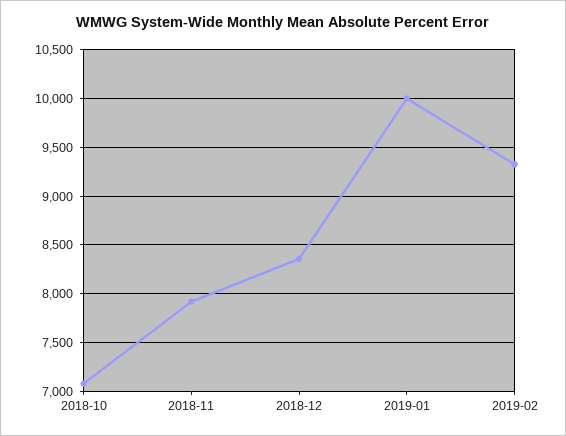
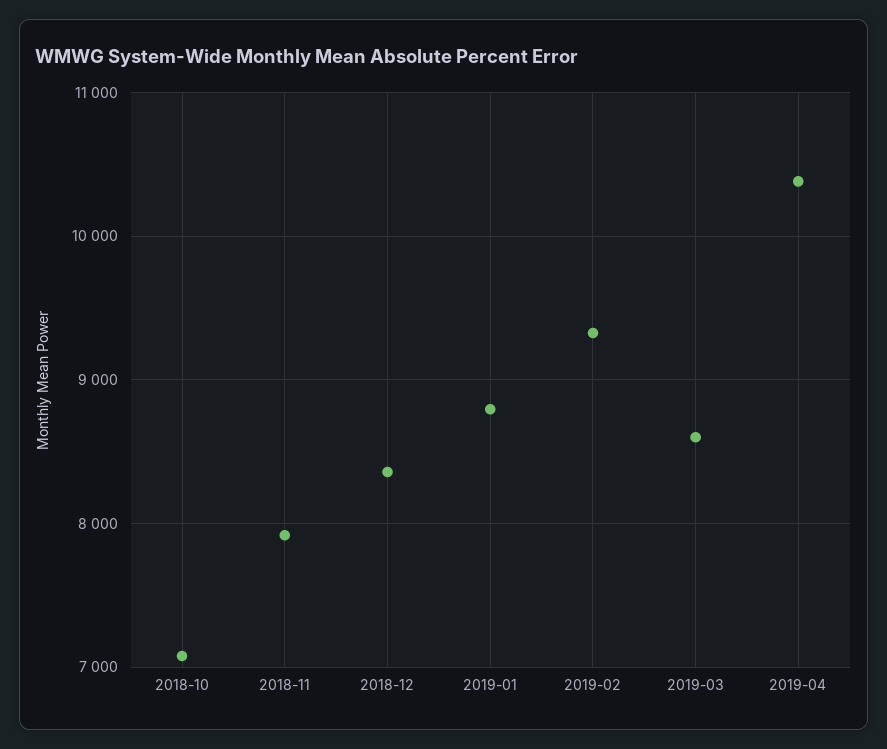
2019-01: 10000 -> 8800
2019-03: none -> 8600
2019-04: none -> 10400

